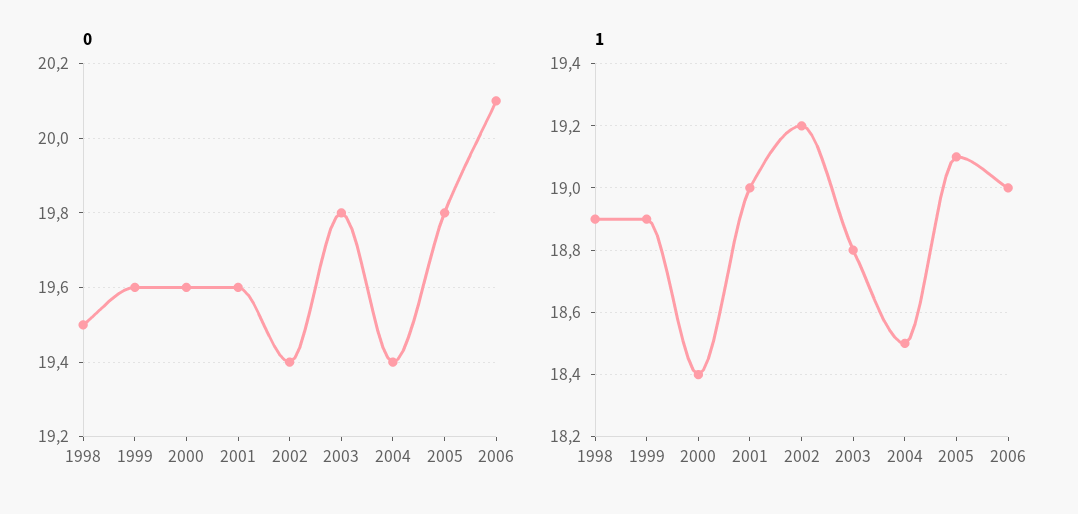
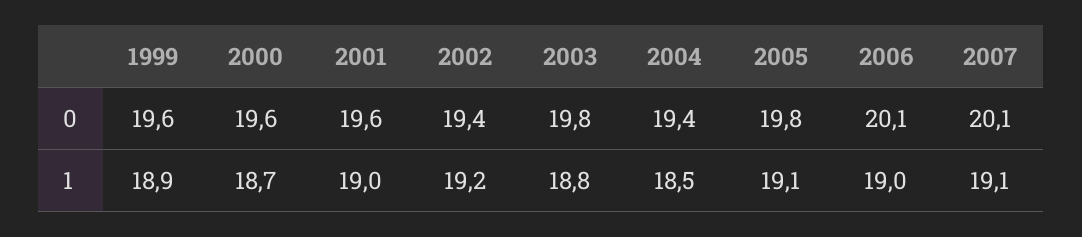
0, 1998: 19.5 -> none
1, 1998: 18.9 -> none
1, 2000: 18.4 -> 18.7
0, 2007: none -> 20.1
1, 2007: none -> 19.1

